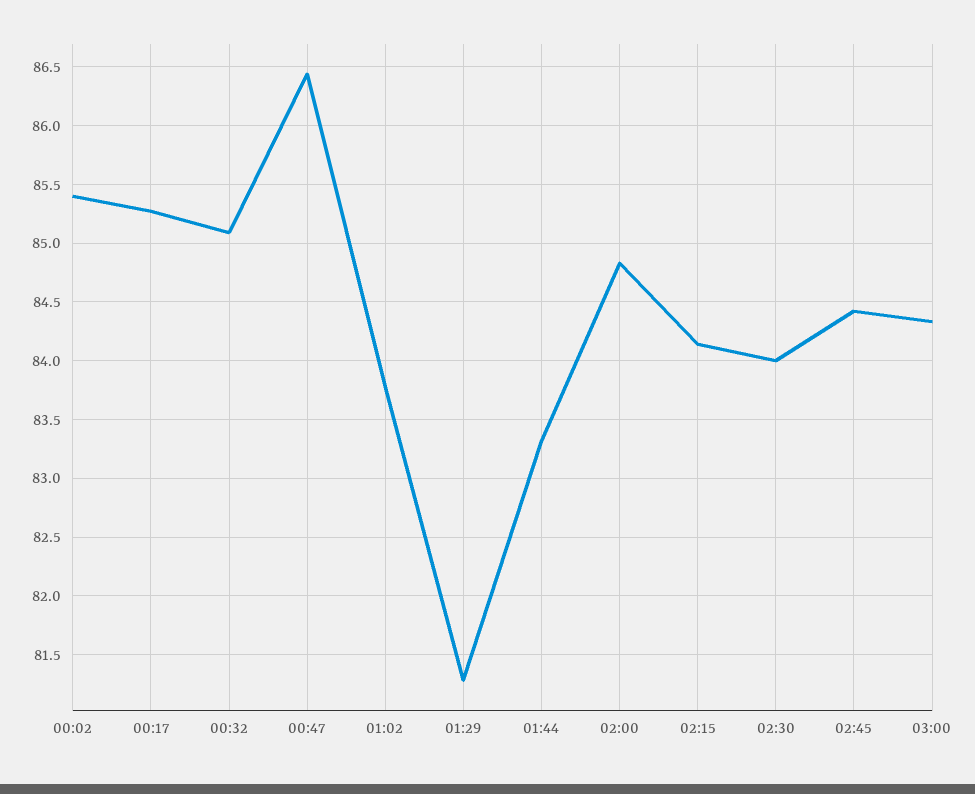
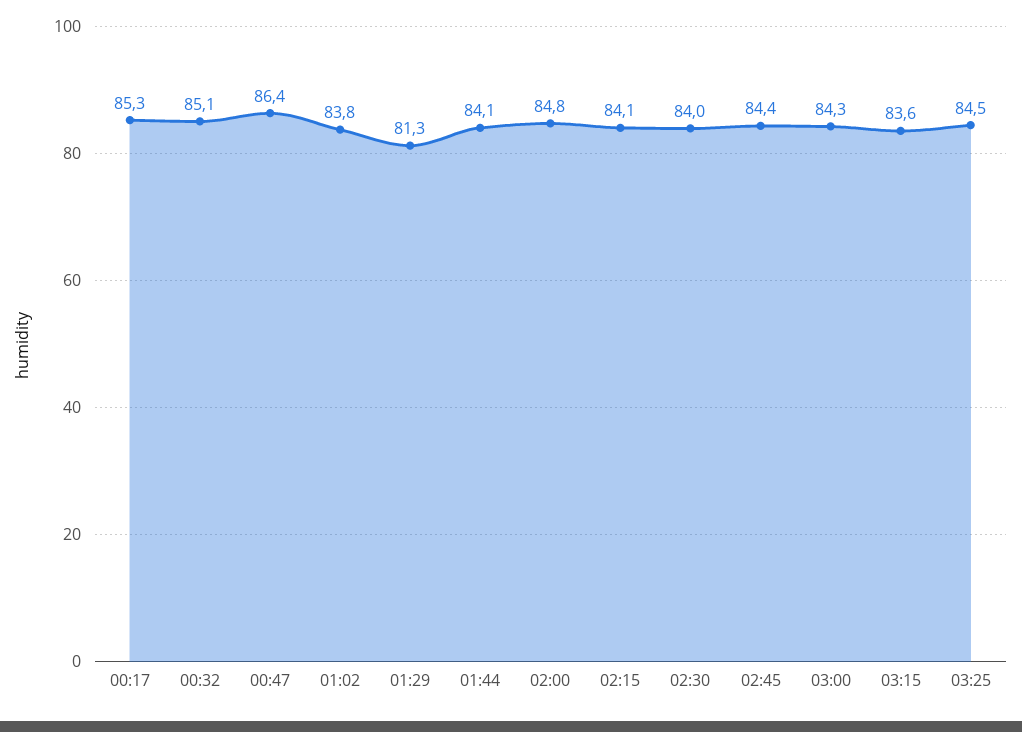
00:02: 85.4 -> none
01:44: 83.3 -> 84.1
03:15: none -> 83.6
03:25: none -> 84.5

